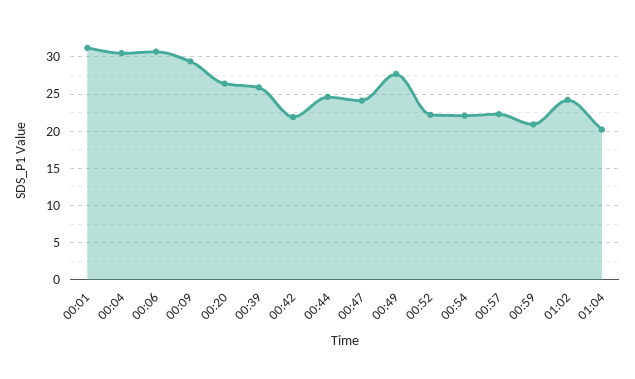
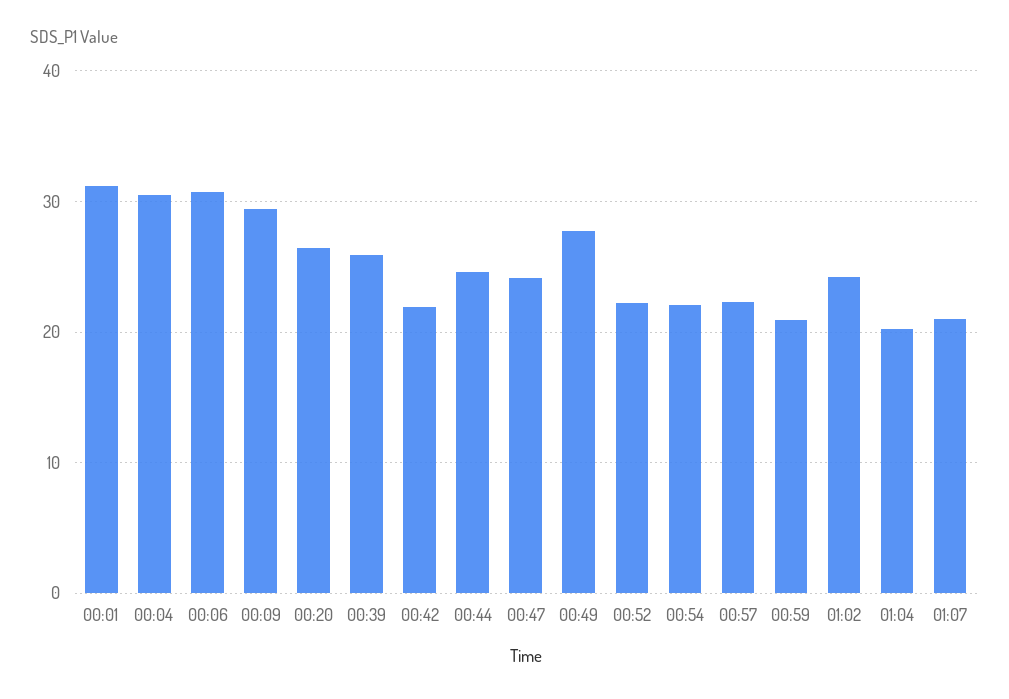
01:07: none -> 21

